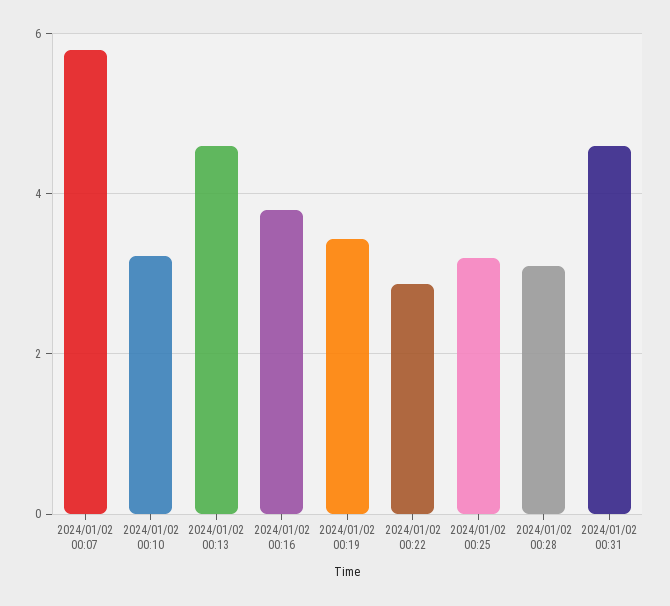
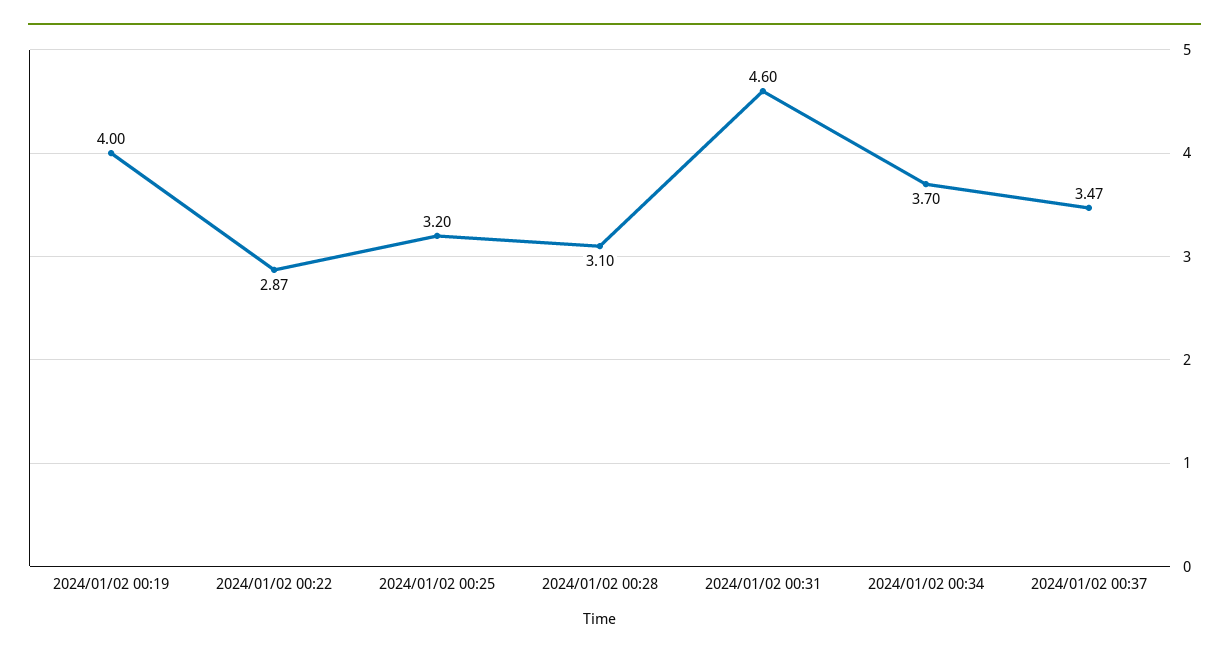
2024/01/02 00:07: 5.8 -> none
2024/01/02 00:10: 3.2 -> none
2024/01/02 00:13: 4.6 -> none
2024/01/02 00:16: 3.8 -> none
2024/01/02 00:19: 3.4 -> 4
2024/01/02 00:34: none -> 3.7
2024/01/02 00:37: none -> 3.47

